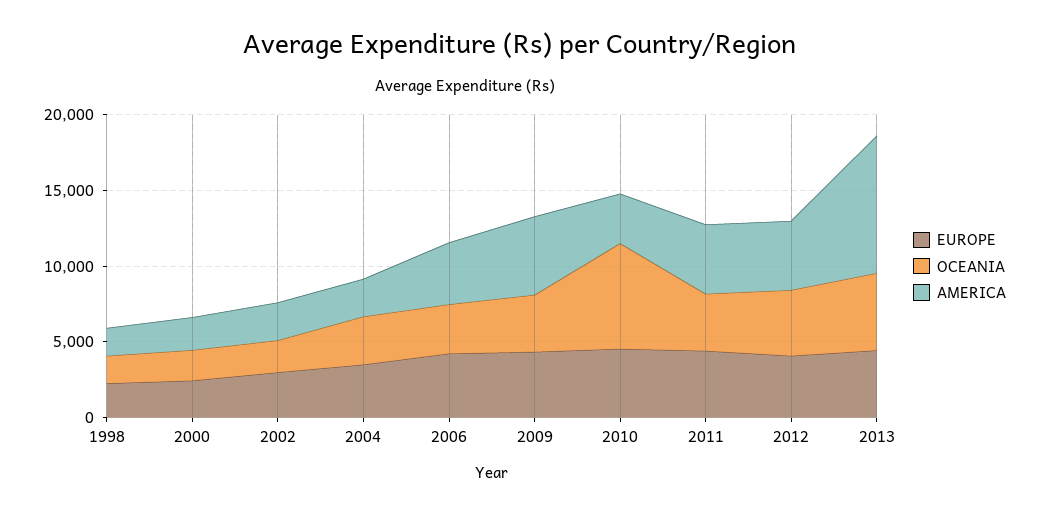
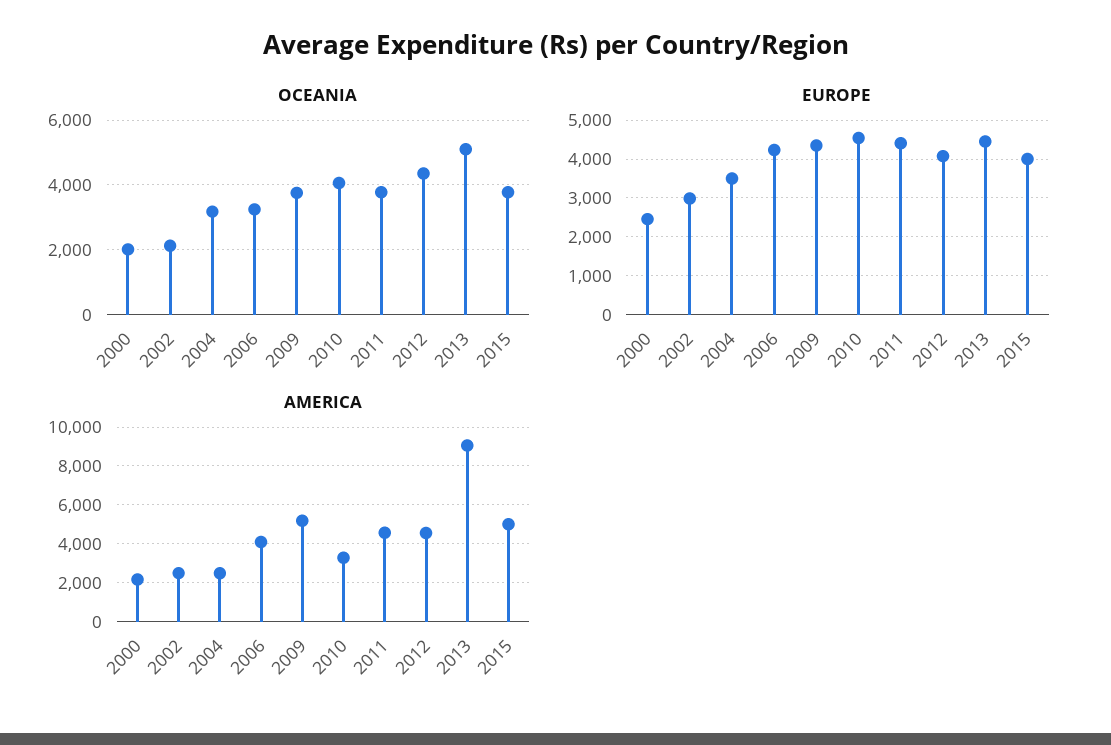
EUROPE, 1998: 2000 -> none
OCEANIA, 1998: 2000 -> none
AMERICA, 1998: 2000 -> none
OCEANIA, 2010: 7000 -> 4000
OCEANIA, 2015: none -> 3800
EUROPE, 2015: none -> 4000
AMERICA, 2015: none -> 5000

